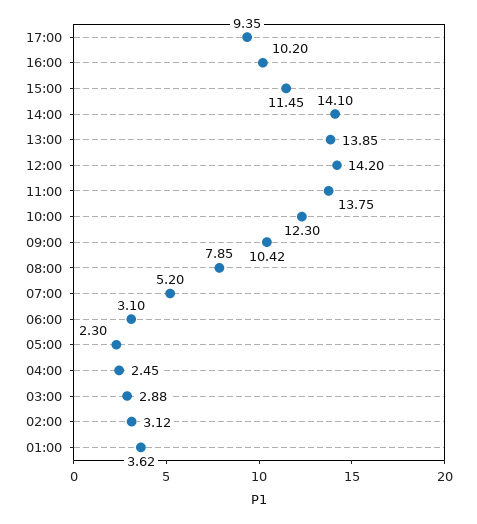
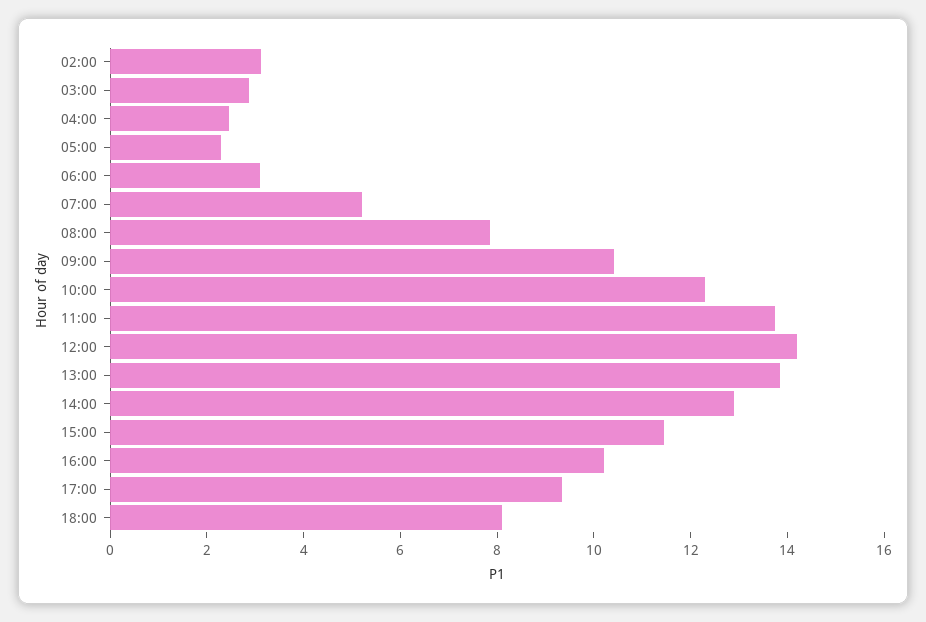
14:00: 14.1 -> 13
01:00: 3.62 -> none
18:00: none -> 8

